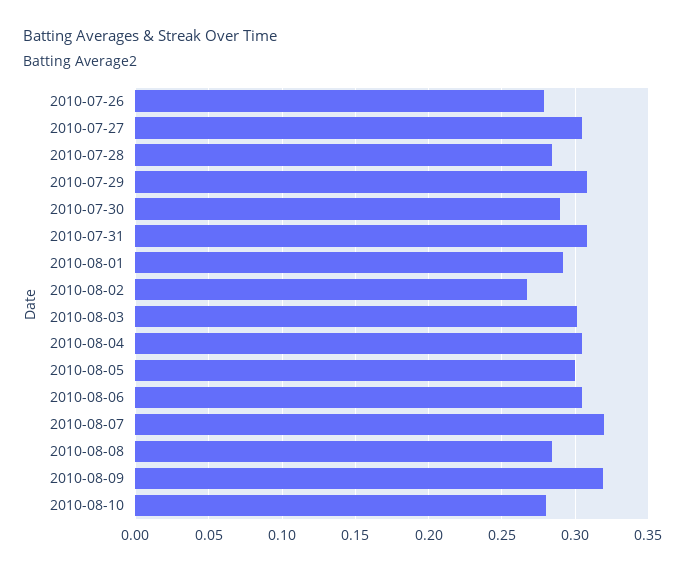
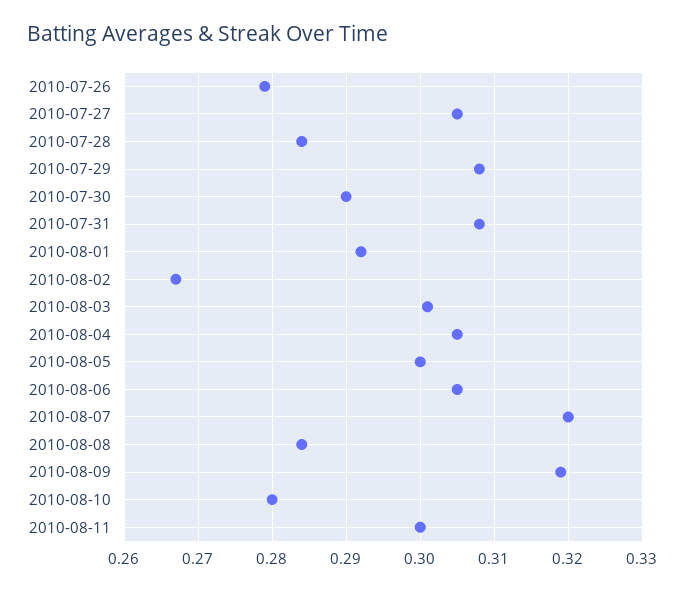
2010-08-11: none -> 0.3

